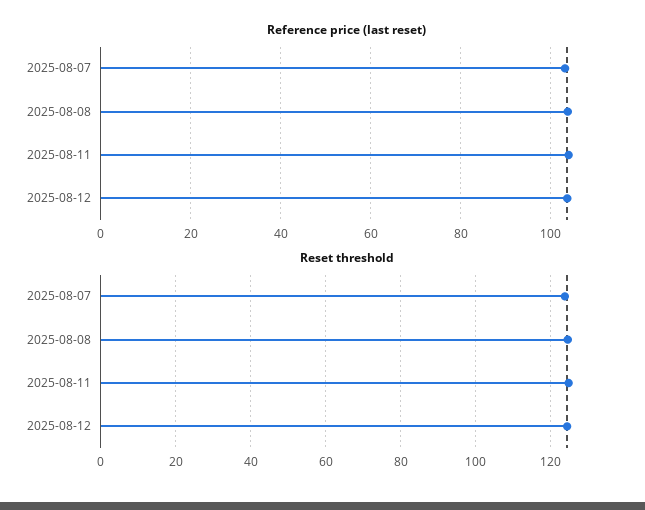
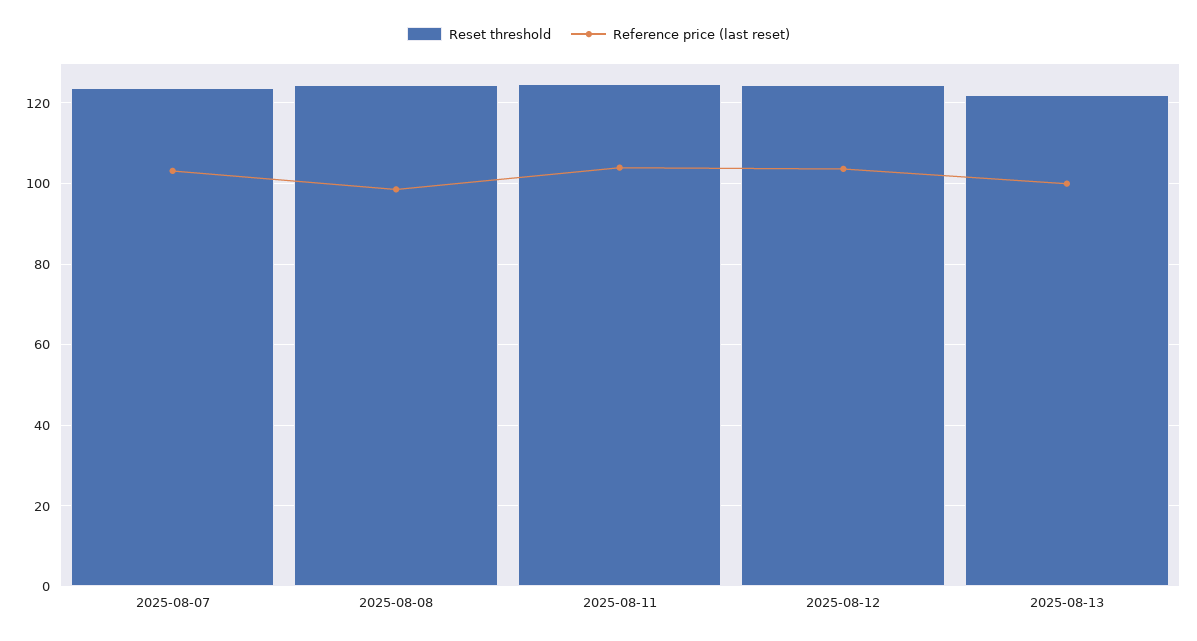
Reference price (last reset), 2025-08-08: 104 -> 98
Reset threshold, 2025-08-13: none -> 122
Reference price (last reset), 2025-08-13: none -> 100

